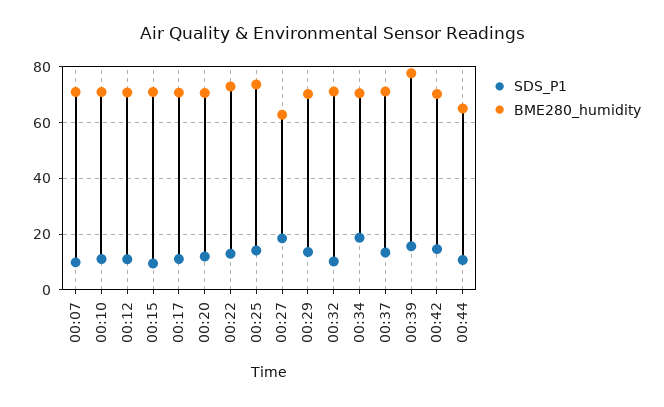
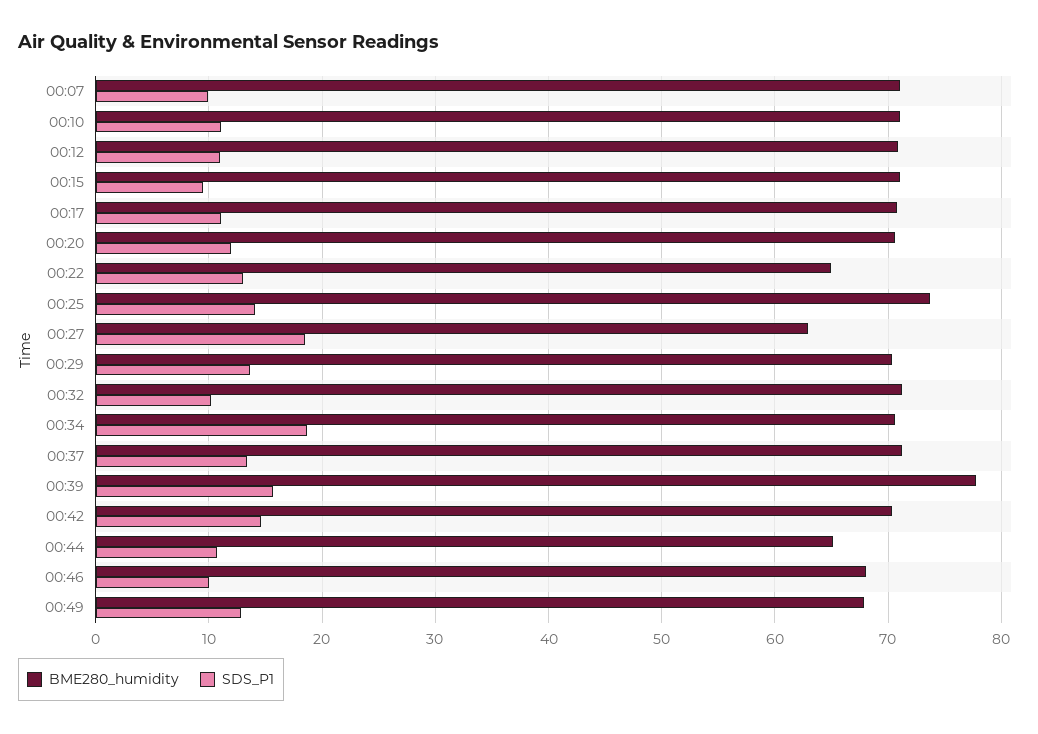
BME280_humidity, 00:22: 72.5 -> 65
BME280_humidity, 00:46: none -> 68
SDS_P1, 00:46: none -> 10
BME280_humidity, 00:49: none -> 68
SDS_P1, 00:49: none -> 13

